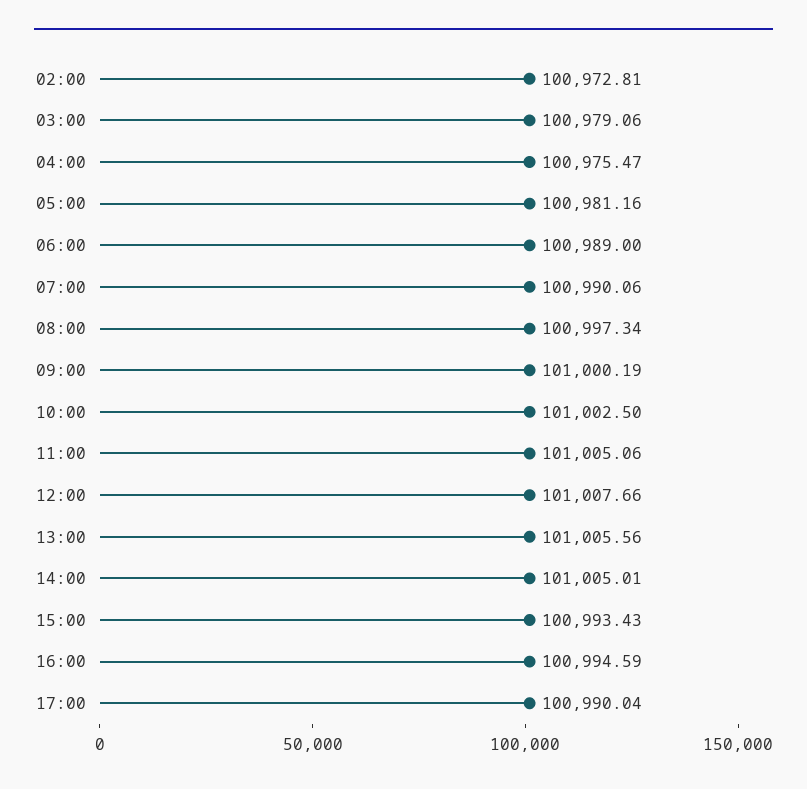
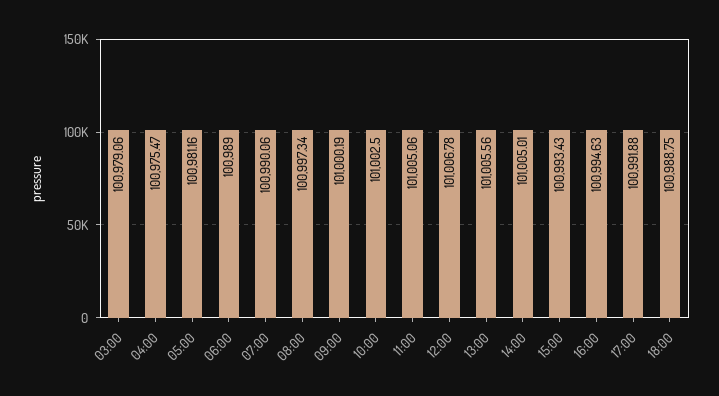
02:00: 100972.81 -> none
12:00: 101007.66 -> 101006.78
16:00: 100994.59 -> 100994.63
17:00: 100990.04 -> 100991.88
18:00: none -> 100988.75

